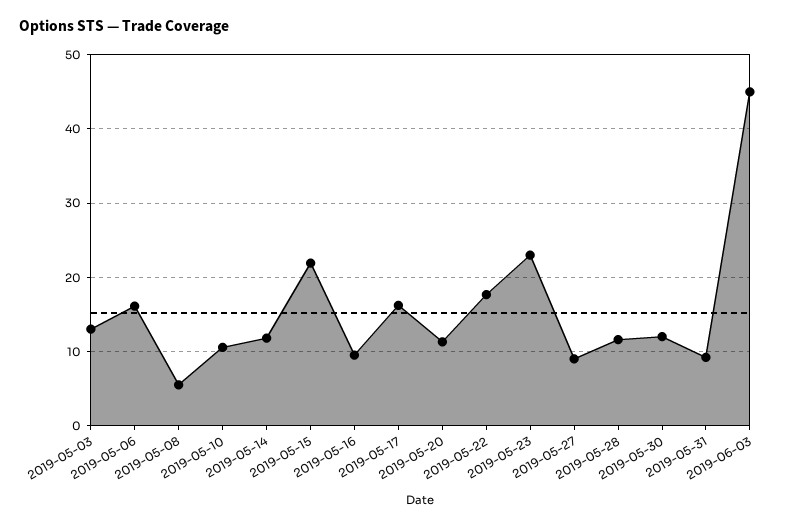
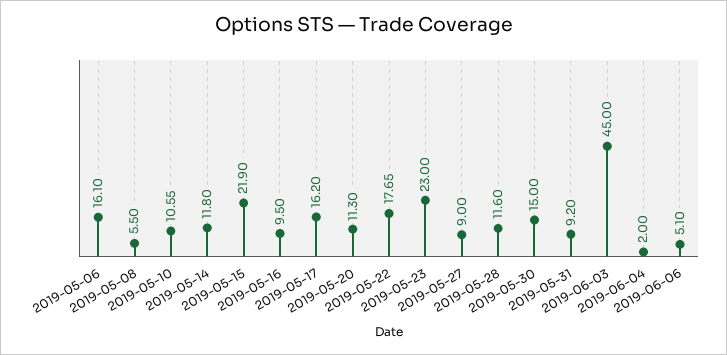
2019-05-03: 13 -> none
2019-05-30: 12 -> 15
2019-06-04: none -> 2
2019-06-06: none -> 5.1

